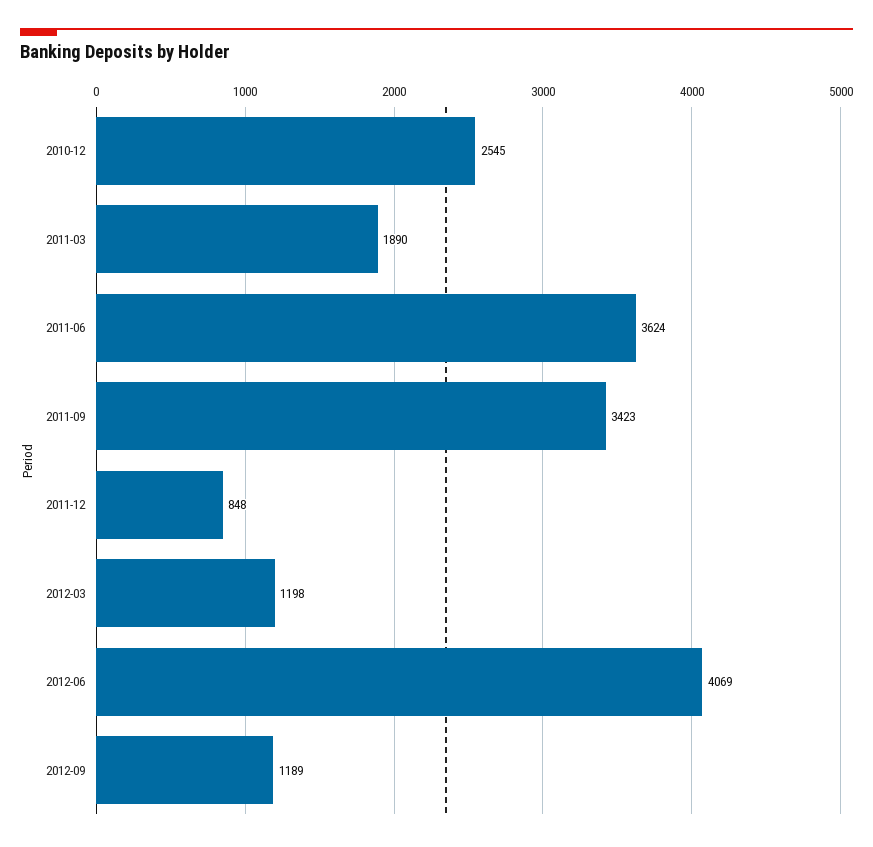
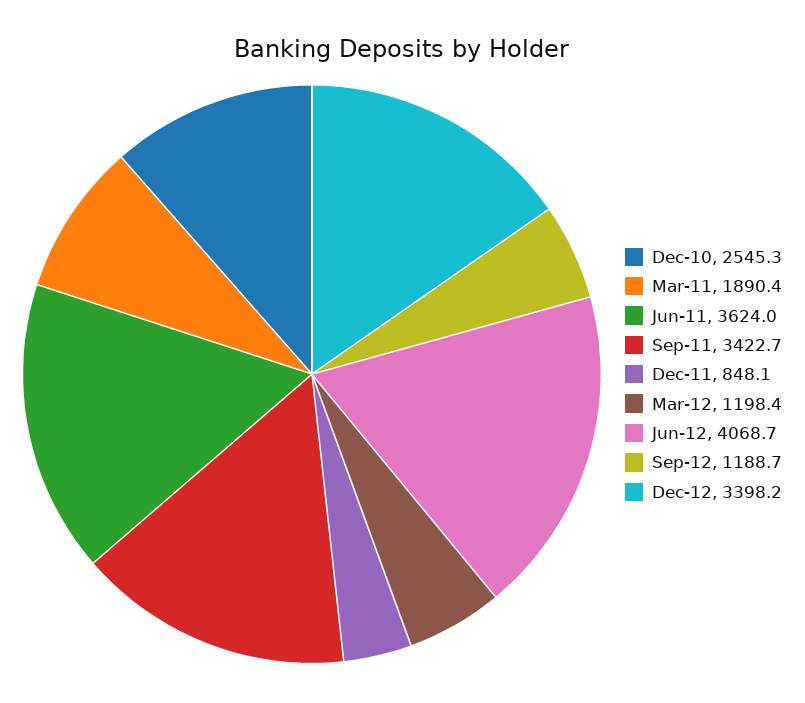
Dec-12: none -> 3398.2

